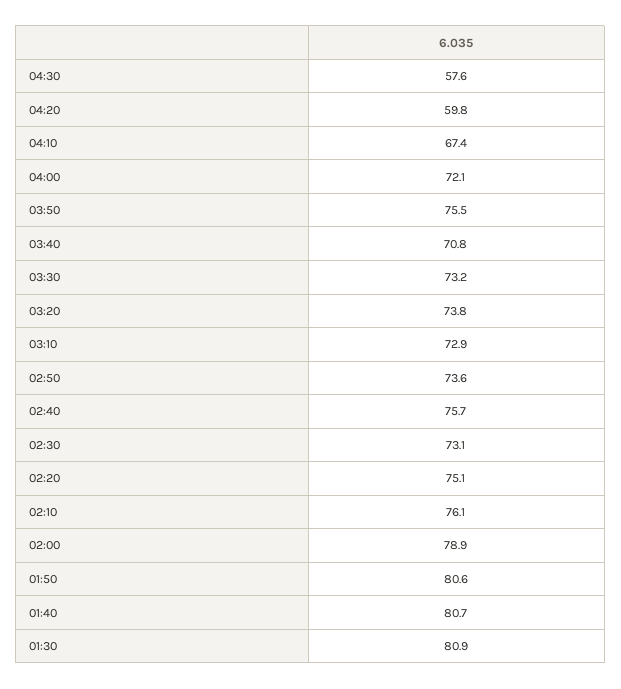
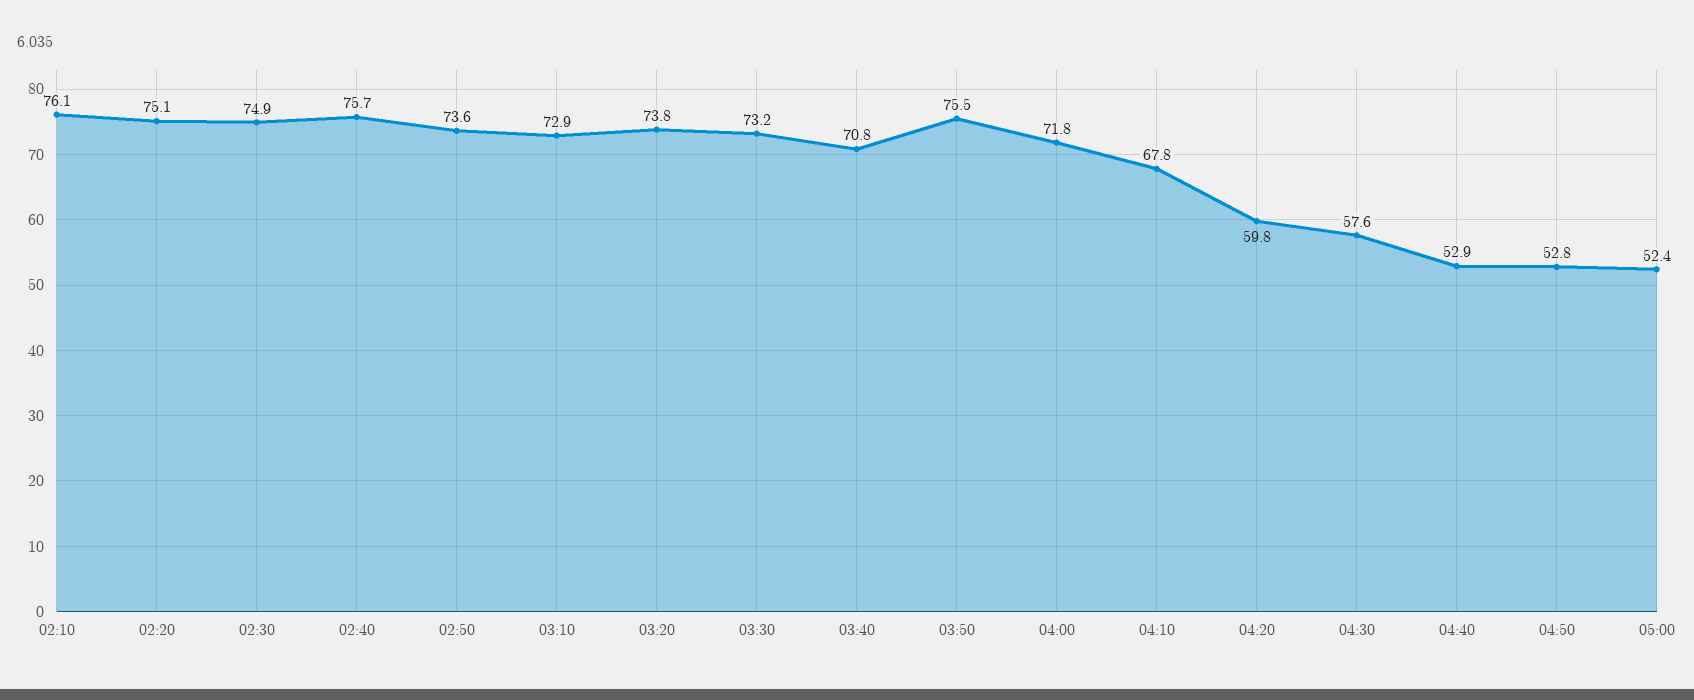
04:10: 67.4 -> 67.8
04:00: 72.1 -> 71.8
02:30: 73.1 -> 74.9
02:00: 78.9 -> none
01:50: 80.6 -> none
01:40: 80.7 -> none
01:30: 80.9 -> none
04:40: none -> 52.9
04:50: none -> 52.8
05:00: none -> 52.4

